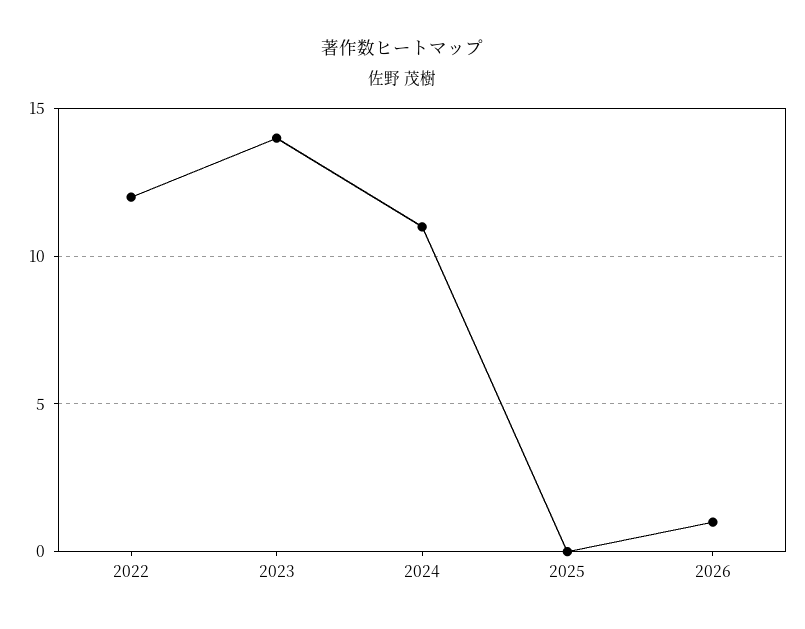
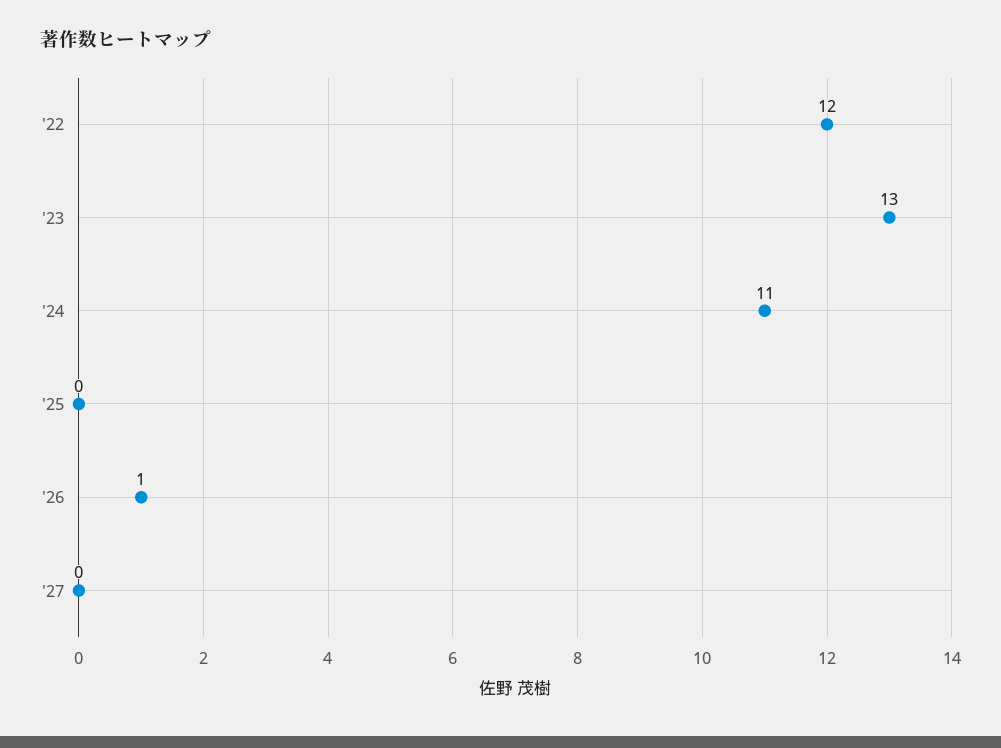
2023: 14 -> 13
'27: none -> 0

